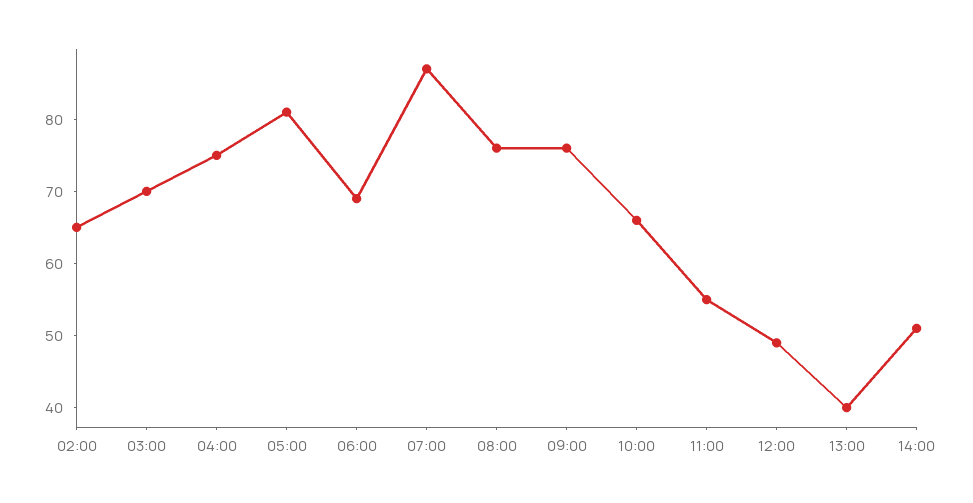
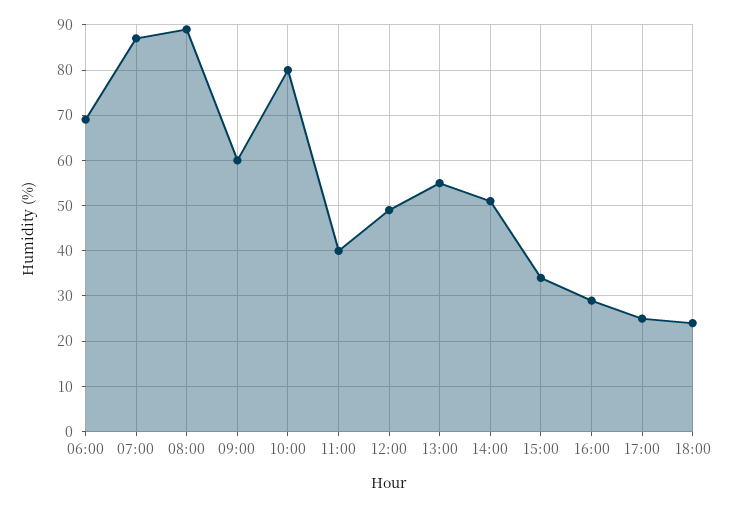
02:00: 65 -> none
03:00: 70 -> none
04:00: 75 -> none
05:00: 80 -> none
08:00: 75 -> 90
09:00: 75 -> 60
10:00: 65 -> 80
11:00: 55 -> 40
13:00: 40 -> 55
15:00: none -> 35
16:00: none -> 30
17:00: none -> 25
18:00: none -> 25

